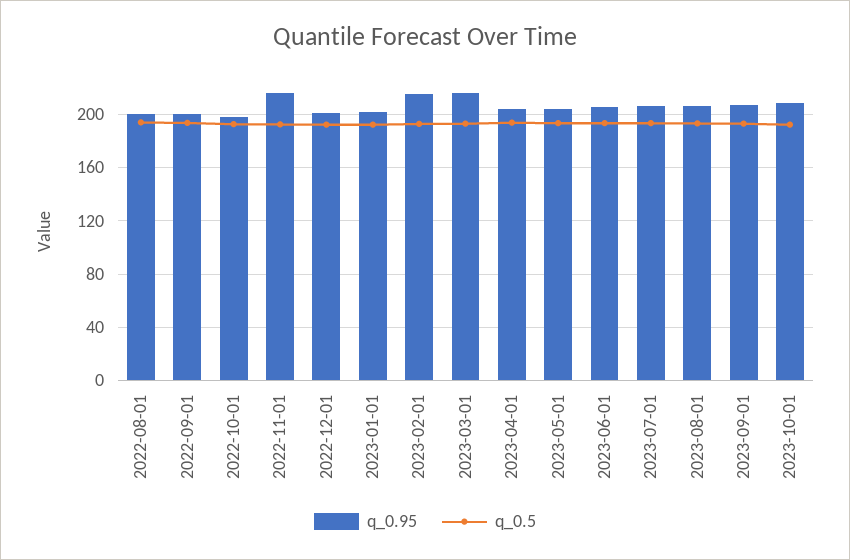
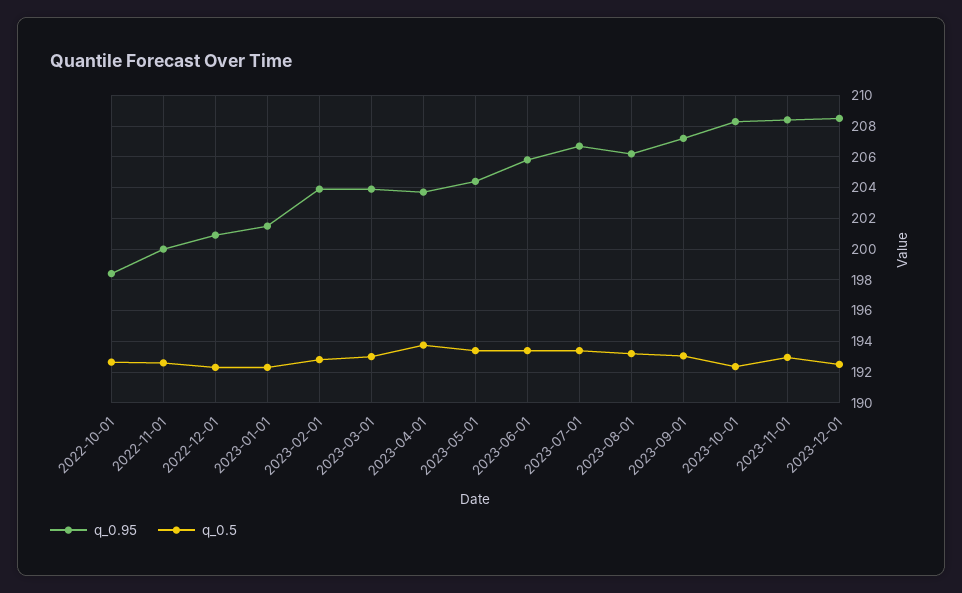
q_0.95, 2022-08-01: 200 -> none
q_0.5, 2022-08-01: 195 -> none
q_0.95, 2022-09-01: 200 -> none
q_0.5, 2022-09-01: 195 -> none
q_0.95, 2022-11-01: 215 -> 200
q_0.95, 2023-02-01: 215 -> 204
q_0.95, 2023-03-01: 215 -> 204
q_0.95, 2023-11-01: none -> 208.5
q_0.5, 2023-11-01: none -> 193
q_0.95, 2023-12-01: none -> 208.5
q_0.5, 2023-12-01: none -> 192.5

